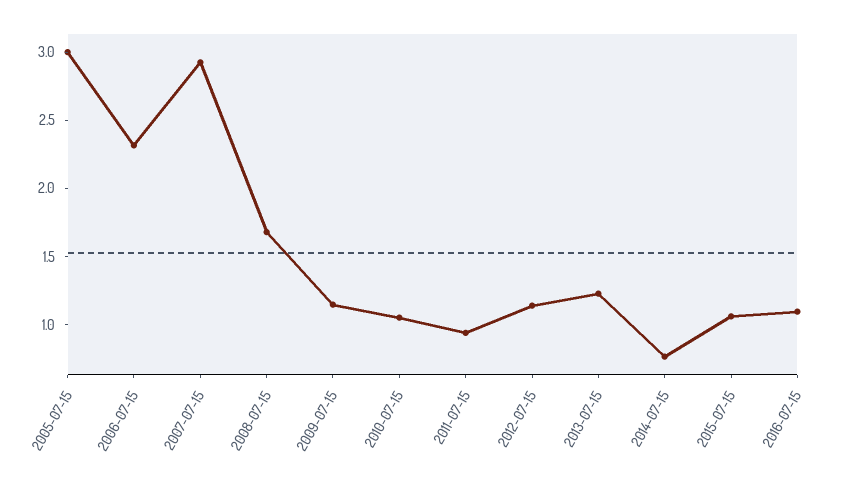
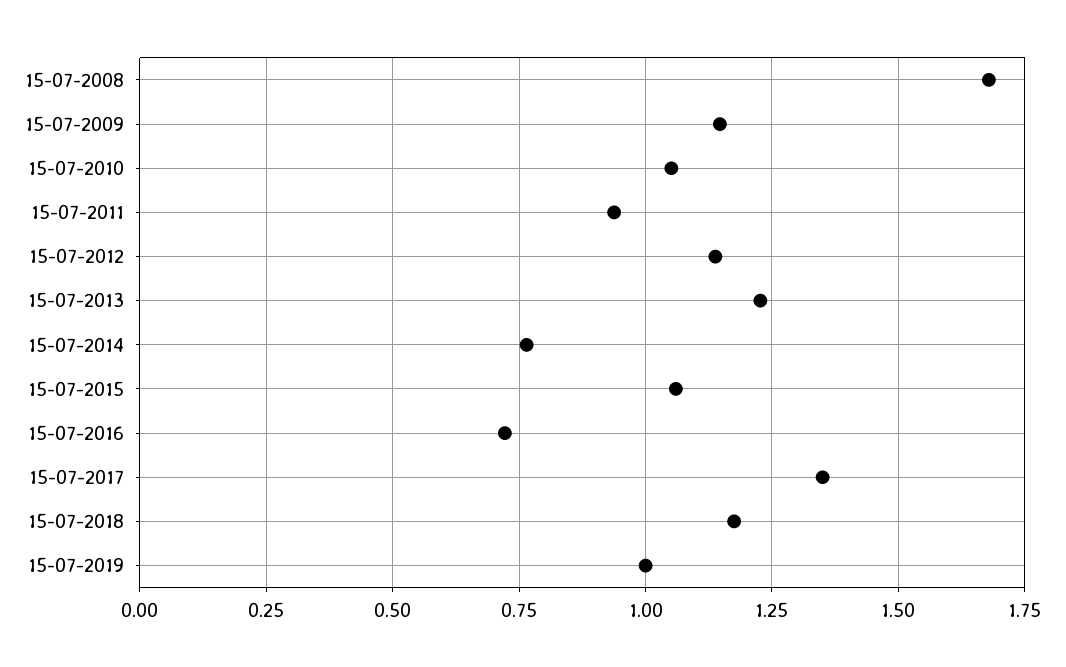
2005-07-15: 3 -> none
2006-07-15: 2.3 -> none
2007-07-15: 2.9 -> none
2016-07-15: 1.1 -> 0.725
15-07-2017: none -> 1.35
15-07-2018: none -> 1.175
15-07-2019: none -> 1

